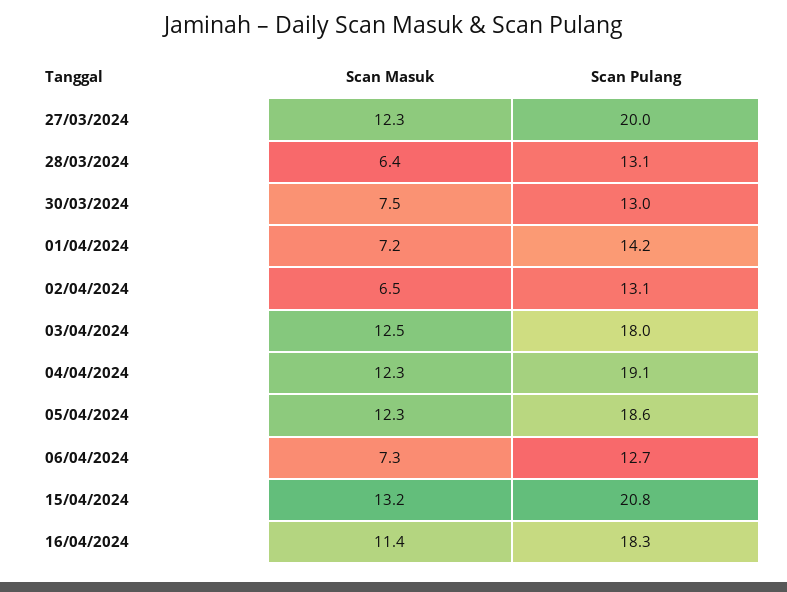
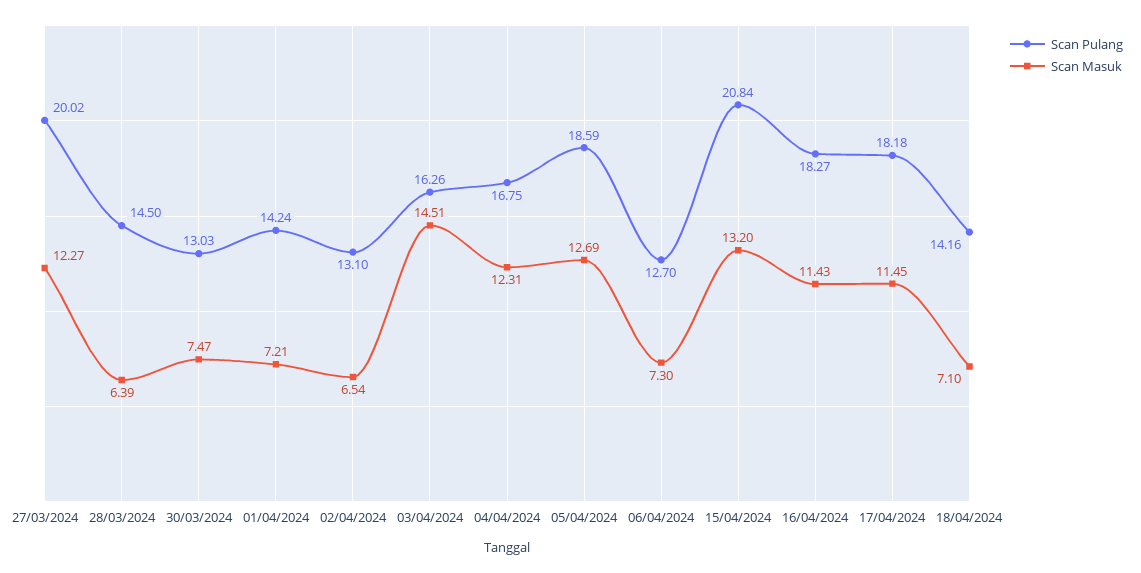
Scan Pulang, 28/03/2024: 13.1 -> 14.5
Scan Masuk, 03/04/2024: 12.5 -> 14.51
Scan Pulang, 03/04/2024: 18 -> 16.26
Scan Pulang, 04/04/2024: 19.1 -> 16.75
Scan Masuk, 05/04/2024: 12.3 -> 12.69
Scan Pulang, 17/04/2024: none -> 18.18
Scan Masuk, 17/04/2024: none -> 11.45
Scan Pulang, 18/04/2024: none -> 14.16
Scan Masuk, 18/04/2024: none -> 7.1

